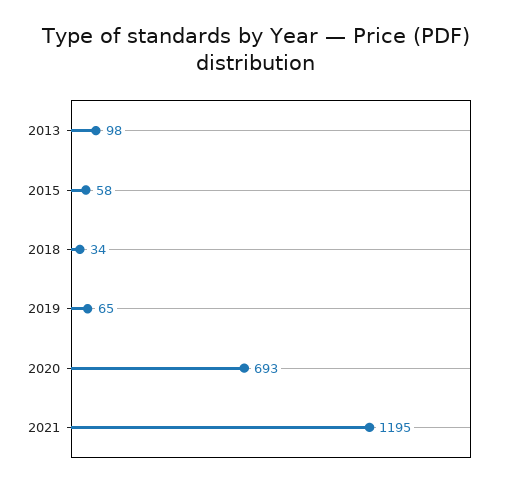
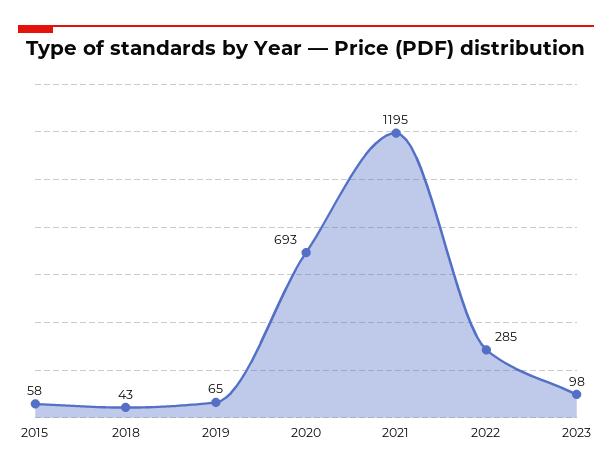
2013: 98 -> none
2018: 34 -> 43
2022: none -> 285
2023: none -> 98

